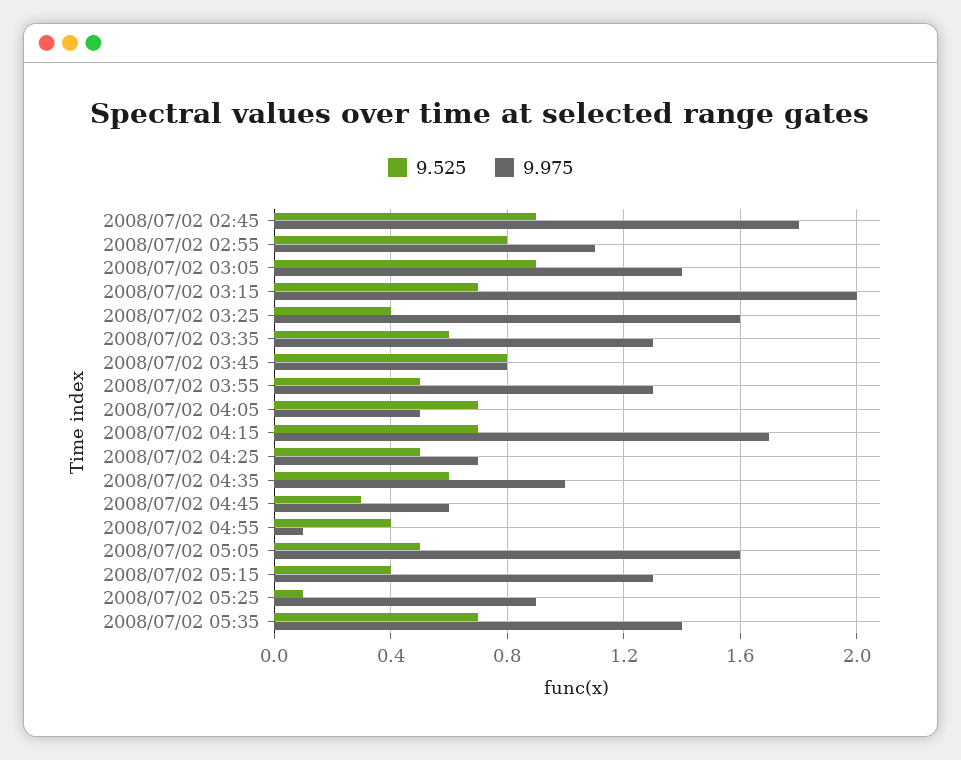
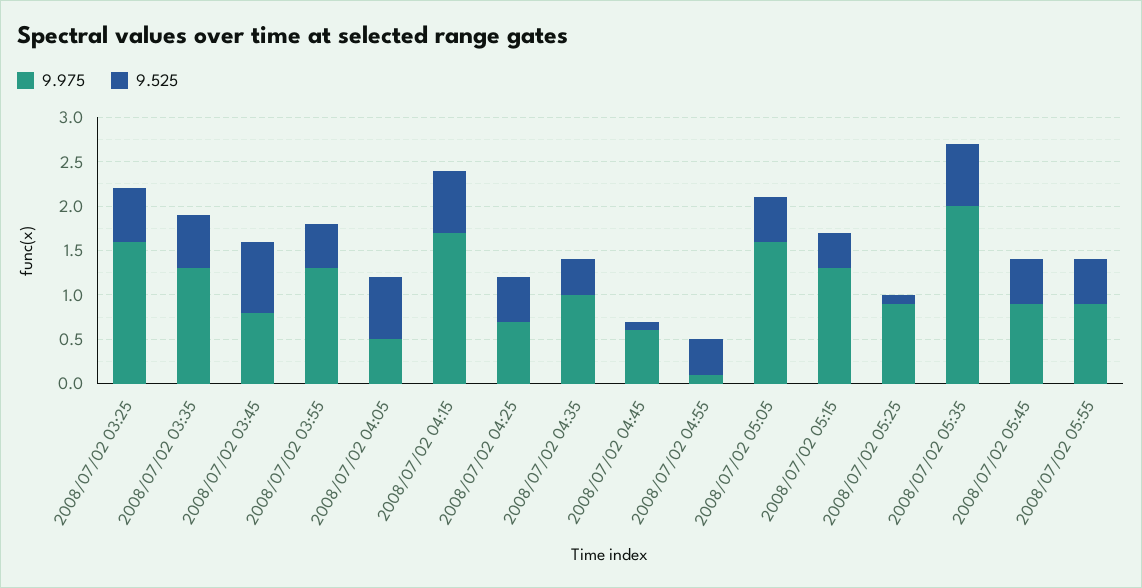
9.525, 2008/07/02 02:45: 0.9 -> none
9.975, 2008/07/02 02:45: 1.8 -> none
9.525, 2008/07/02 02:55: 0.8 -> none
9.975, 2008/07/02 02:55: 1.1 -> none
9.525, 2008/07/02 03:05: 0.9 -> none
9.975, 2008/07/02 03:05: 1.4 -> none
9.525, 2008/07/02 03:15: 0.7 -> none
9.975, 2008/07/02 03:15: 2 -> none
9.525, 2008/07/02 03:25: 0.4 -> 0.6
9.525, 2008/07/02 04:35: 0.6 -> 0.4
9.525, 2008/07/02 04:45: 0.3 -> 0.1
9.975, 2008/07/02 05:35: 1.4 -> 2
9.975, 2008/07/02 05:45: none -> 0.9
9.525, 2008/07/02 05:45: none -> 0.5
9.975, 2008/07/02 05:55: none -> 0.9
9.525, 2008/07/02 05:55: none -> 0.5

